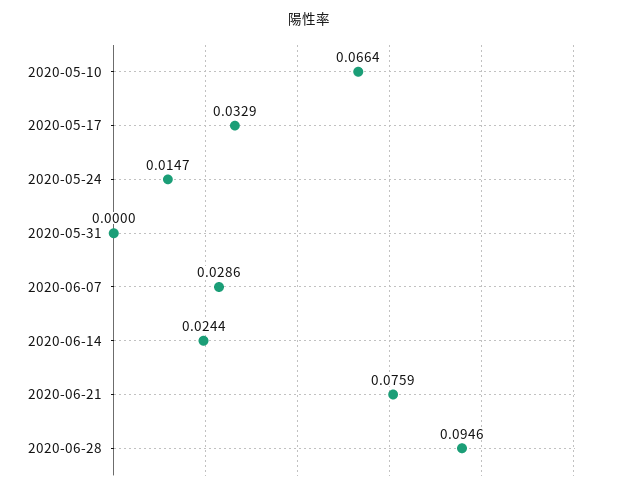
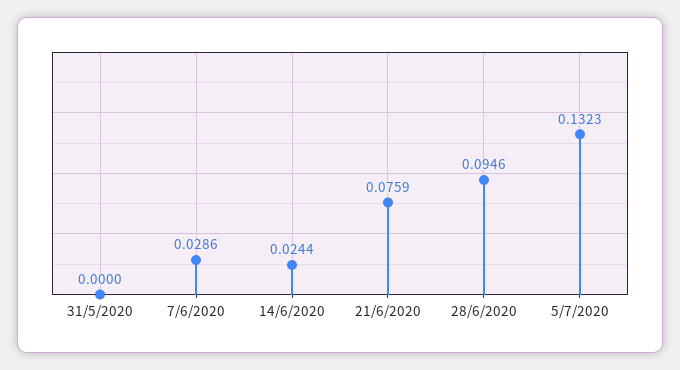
2020-05-10: 0.0664 -> none
2020-05-17: 0.0329 -> none
2020-05-24: 0.0147 -> none
5/7/2020: none -> 0.1323

